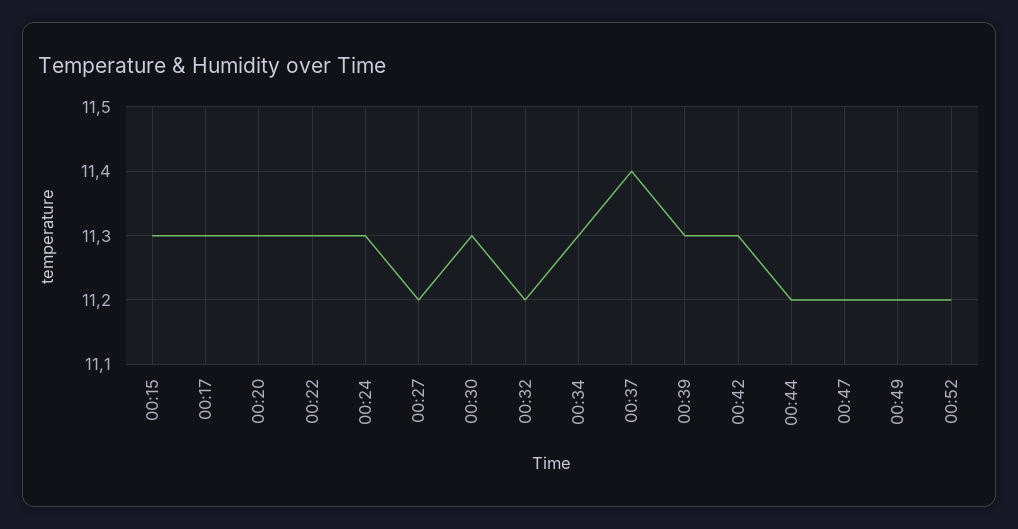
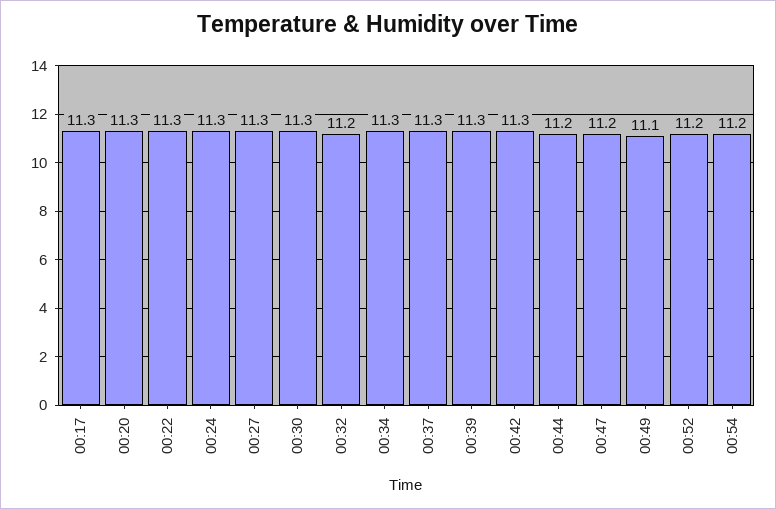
00:15: 11.3 -> none
00:27: 11.2 -> 11.3
00:37: 11.4 -> 11.3
00:49: 11.2 -> 11.1
00:54: none -> 11.2

